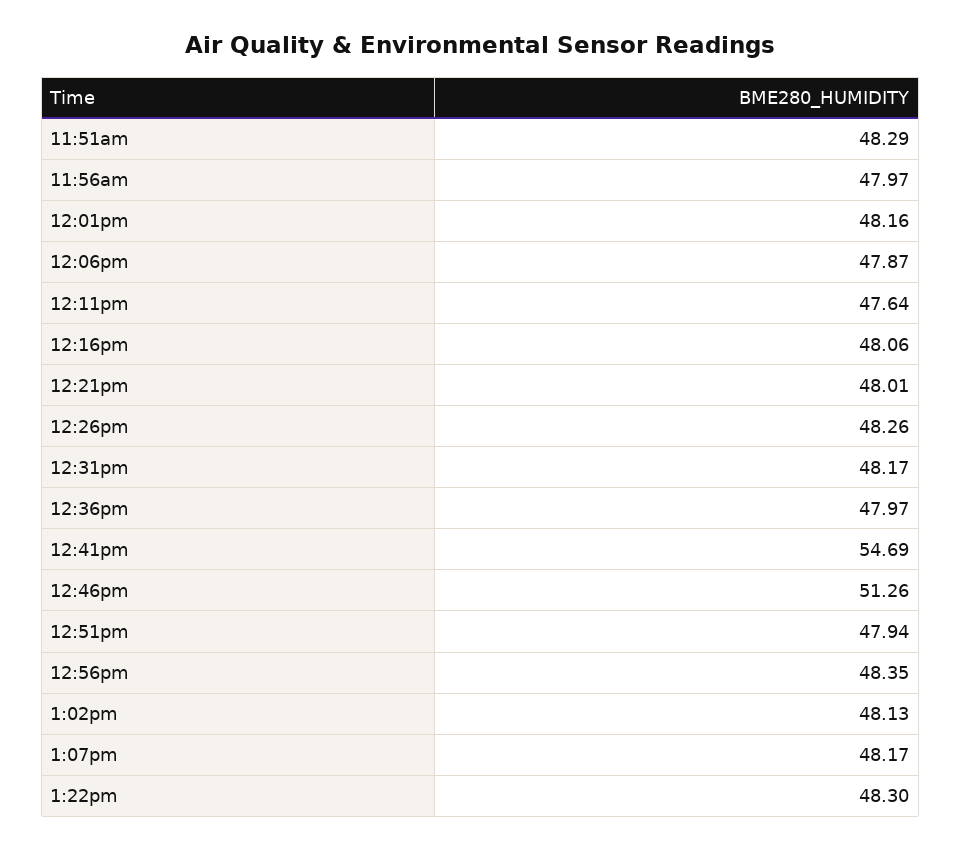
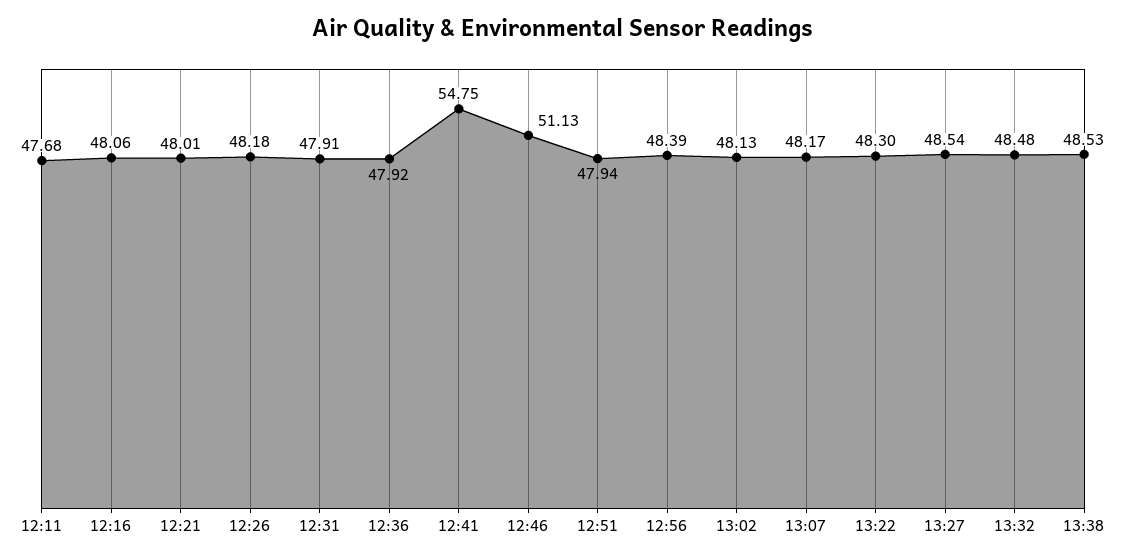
11:51am: 48.29 -> none
11:56am: 47.97 -> none
12:01pm: 48.16 -> none
12:06pm: 47.87 -> none
12:11pm: 47.64 -> 47.68
12:26pm: 48.26 -> 48.18
12:31pm: 48.17 -> 47.91
12:36pm: 47.97 -> 47.92
12:41pm: 54.69 -> 54.75
12:46pm: 51.26 -> 51.13
12:56pm: 48.35 -> 48.39
13:27: none -> 48.54
13:32: none -> 48.48
13:38: none -> 48.53

